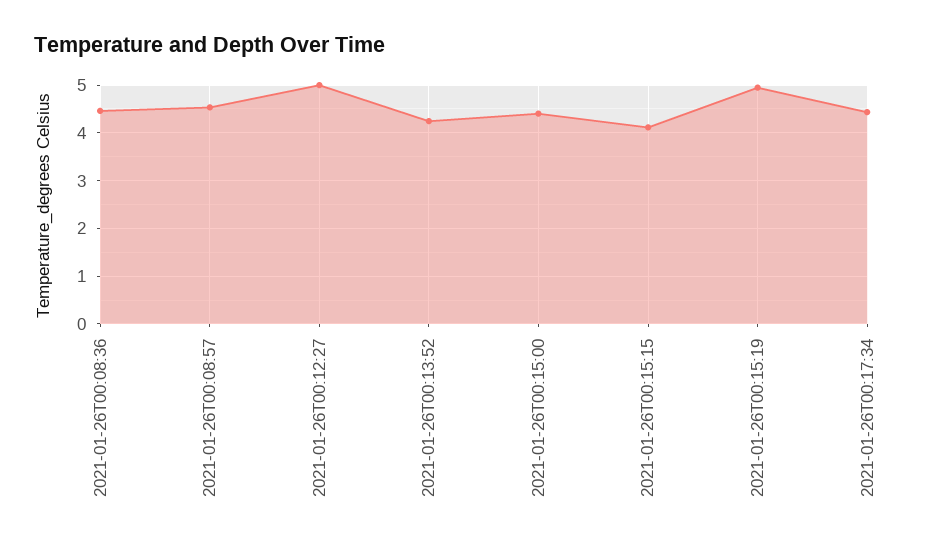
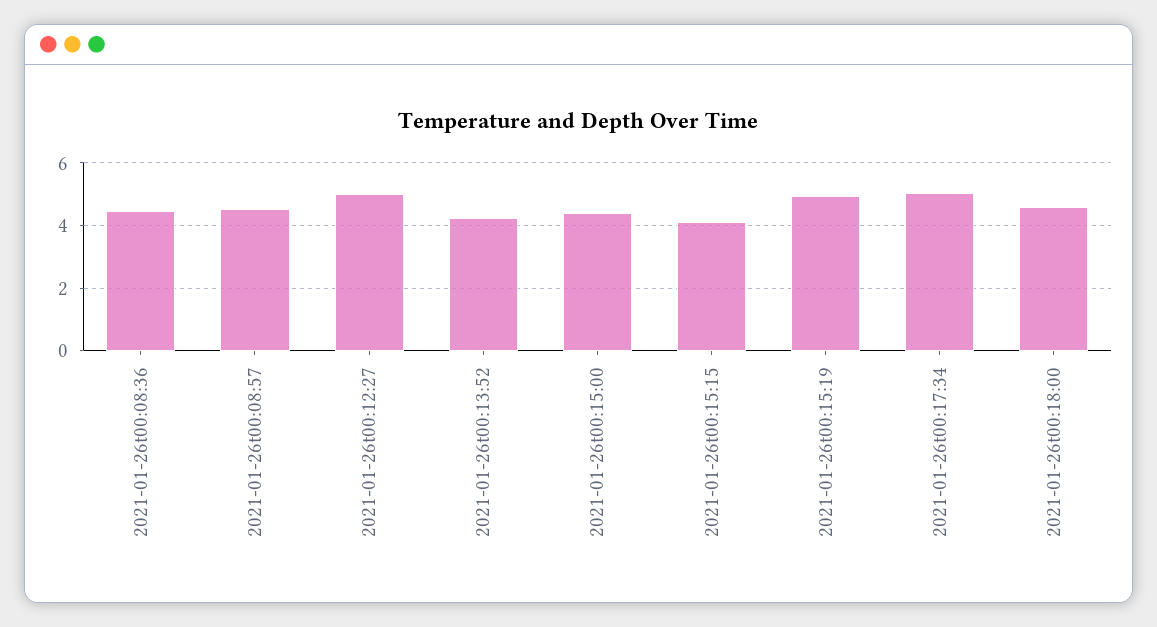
2021-01-26T00:17:34: 4.4 -> 5
2021-01-26t00:18:00: none -> 4.6

